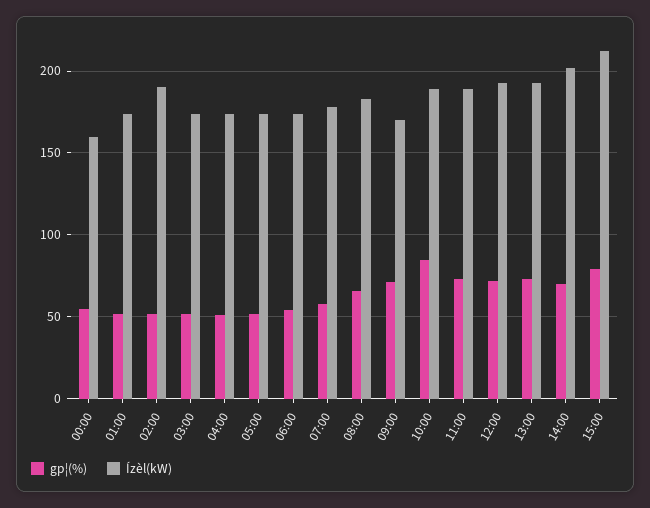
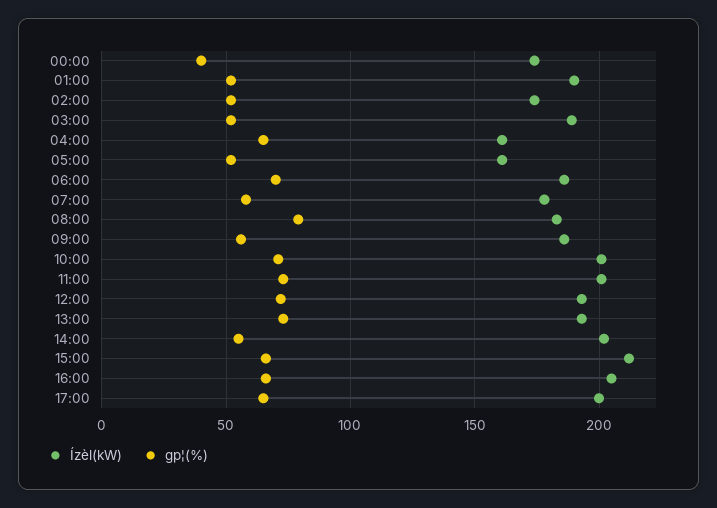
gp¦(%), 00:00: 55 -> 40
Ízèl(kW), 00:00: 160 -> 175
Ízèl(kW), 01:00: 175 -> 190
Ízèl(kW), 02:00: 190 -> 175
Ízèl(kW), 03:00: 175 -> 190
gp¦(%), 04:00: 50 -> 65
Ízèl(kW), 04:00: 175 -> 160
Ízèl(kW), 05:00: 175 -> 160
gp¦(%), 06:00: 55 -> 70
Ízèl(kW), 06:00: 175 -> 185
gp¦(%), 08:00: 65 -> 80
gp¦(%), 09:00: 70 -> 55
Ízèl(kW), 09:00: 170 -> 185
gp¦(%), 10:00: 85 -> 70
Ízèl(kW), 10:00: 190 -> 200
Ízèl(kW), 11:00: 190 -> 200
gp¦(%), 14:00: 70 -> 55
gp¦(%), 15:00: 80 -> 65
Ízèl(kW), 16:00: none -> 205
gp¦(%), 16:00: none -> 65
Ízèl(kW), 17:00: none -> 200
gp¦(%), 17:00: none -> 65

